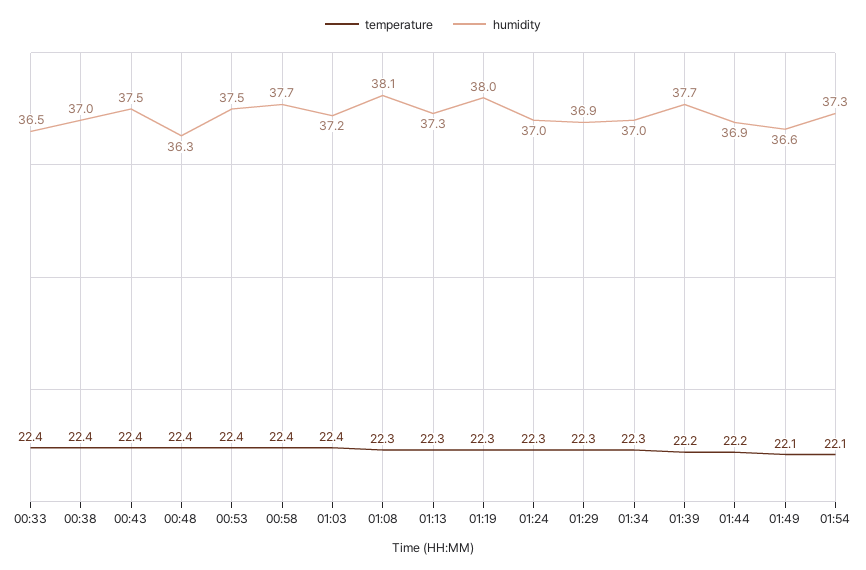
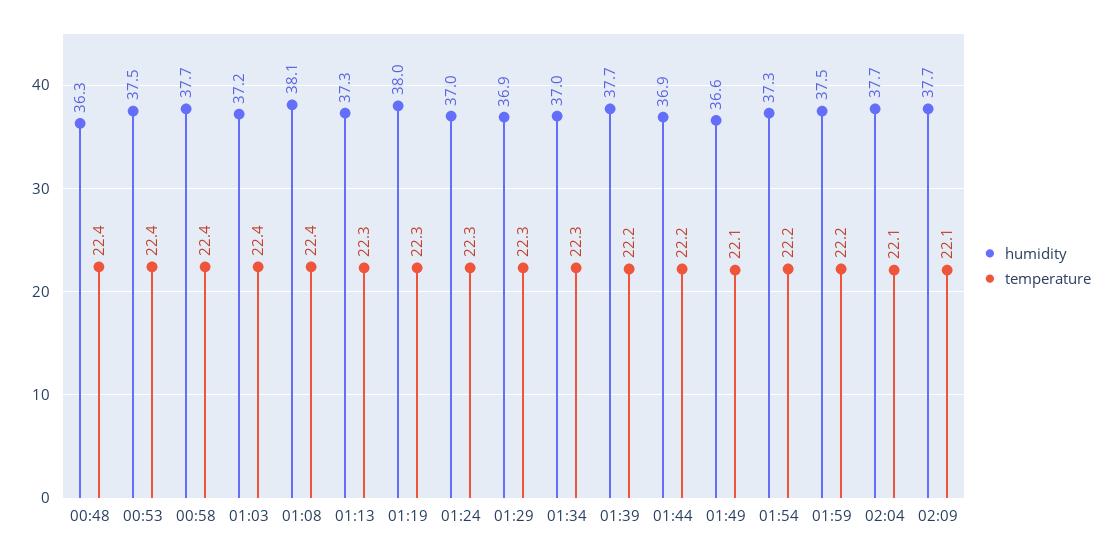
temperature, 00:33: 22.4 -> none
humidity, 00:33: 36.5 -> none
temperature, 00:38: 22.4 -> none
humidity, 00:38: 37 -> none
temperature, 00:43: 22.4 -> none
humidity, 00:43: 37.5 -> none
temperature, 01:08: 22.3 -> 22.4
temperature, 01:54: 22.1 -> 22.2
humidity, 01:59: none -> 37.5
temperature, 01:59: none -> 22.2
humidity, 02:04: none -> 37.7
temperature, 02:04: none -> 22.1
humidity, 02:09: none -> 37.7
temperature, 02:09: none -> 22.1

